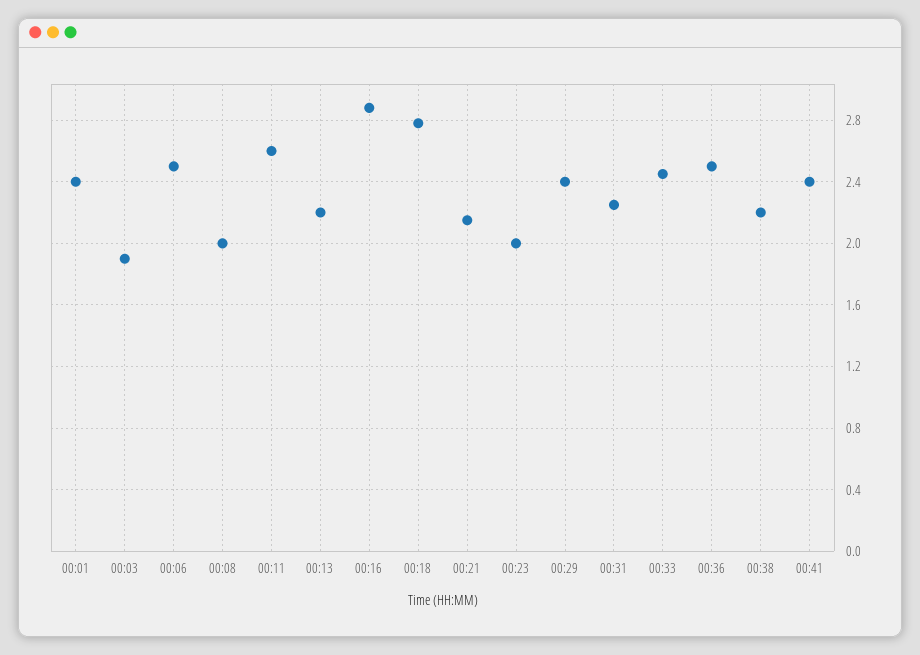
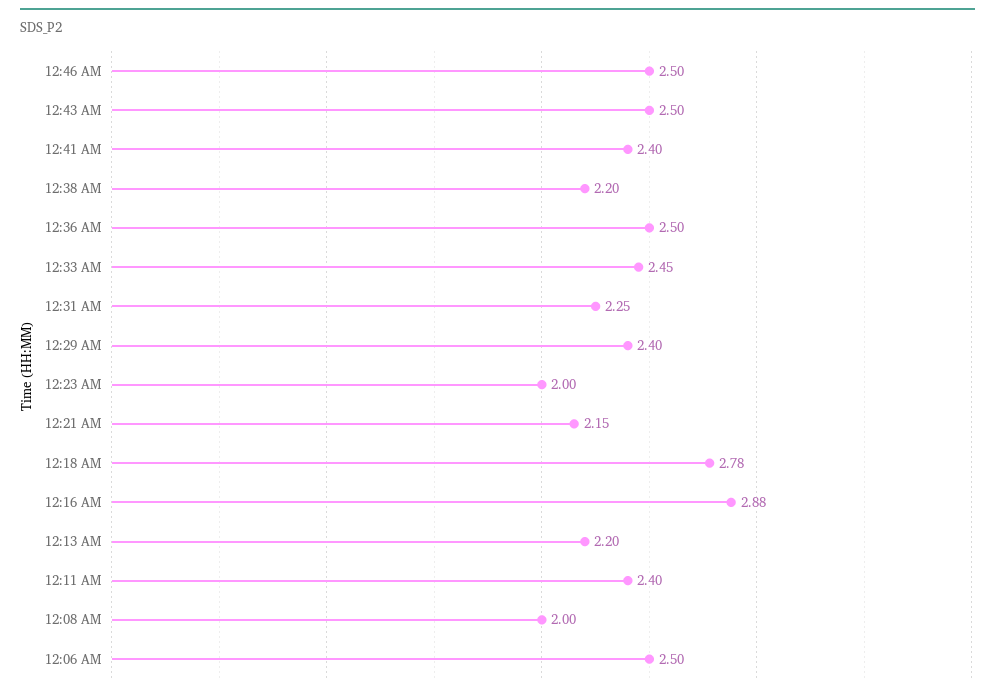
00:01: 2.4 -> none
00:03: 1.9 -> none
00:11: 2.6 -> 2.4
12:46 AM: none -> 2.5
12:43 AM: none -> 2.5

